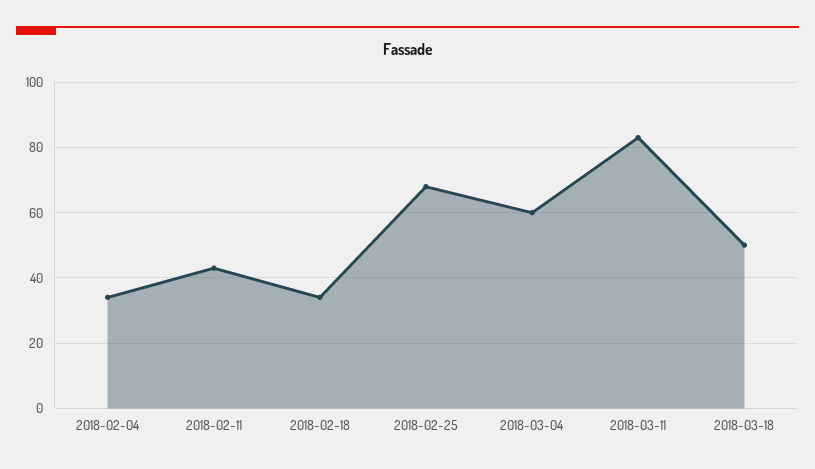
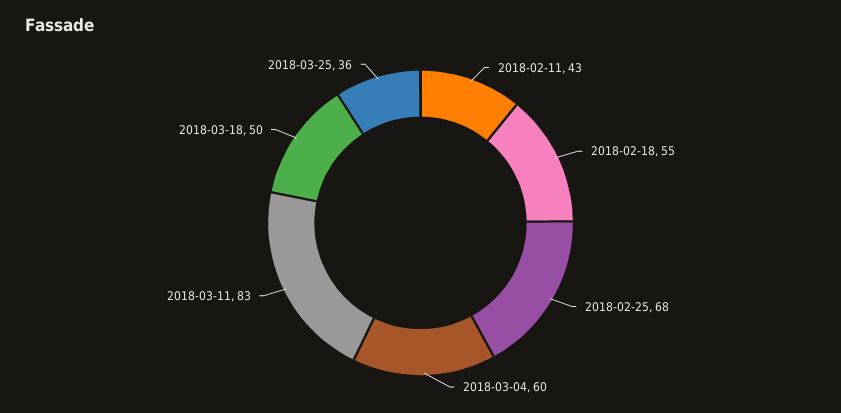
2018-02-04: 35 -> none
2018-02-18: 35 -> 55
2018-03-25: none -> 36

